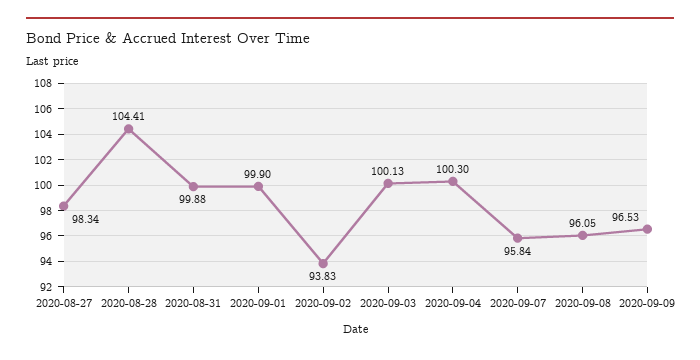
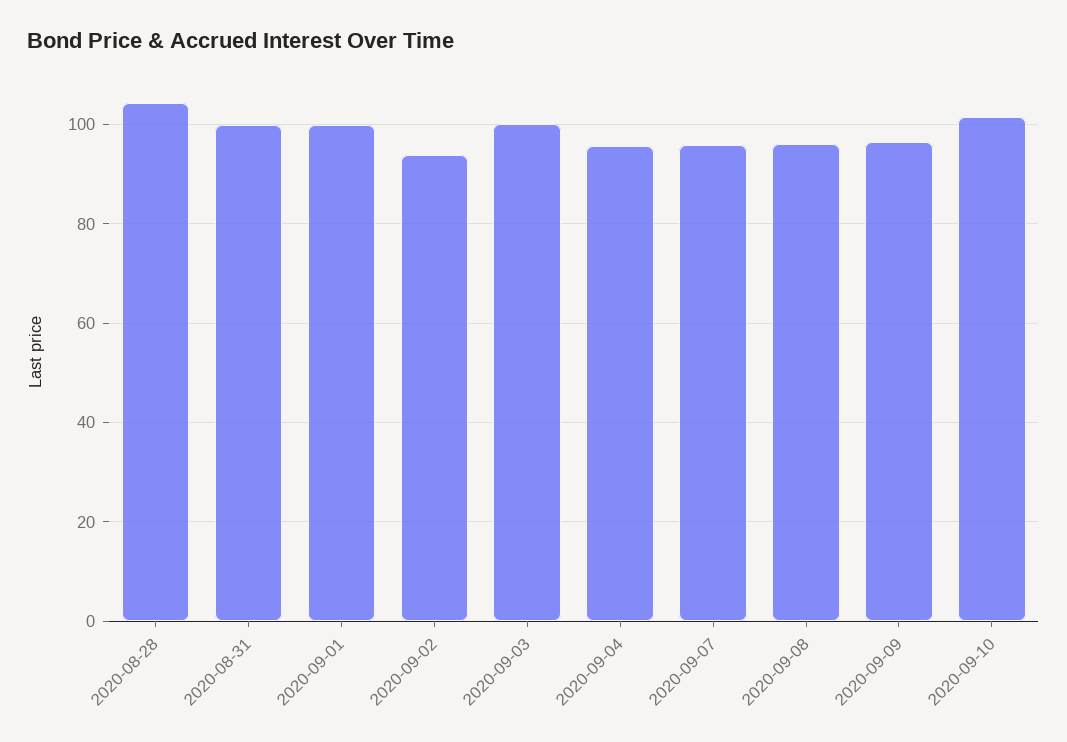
2020-08-27: 98.34 -> none
2020-09-04: 100.3 -> 96
2020-09-10: none -> 102

